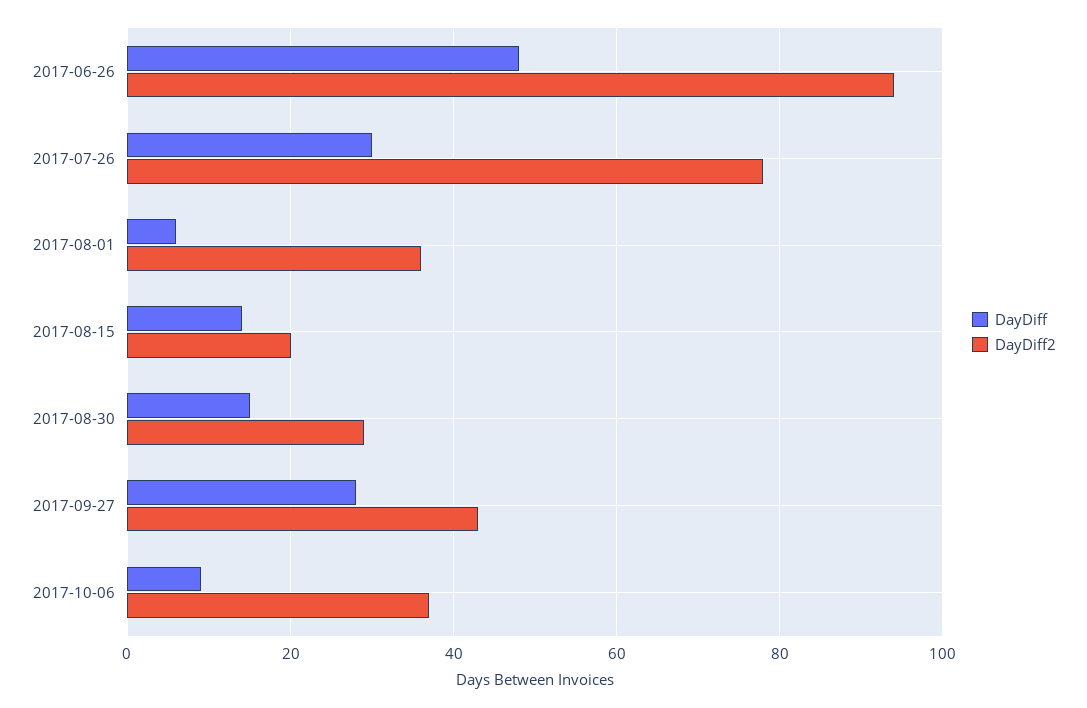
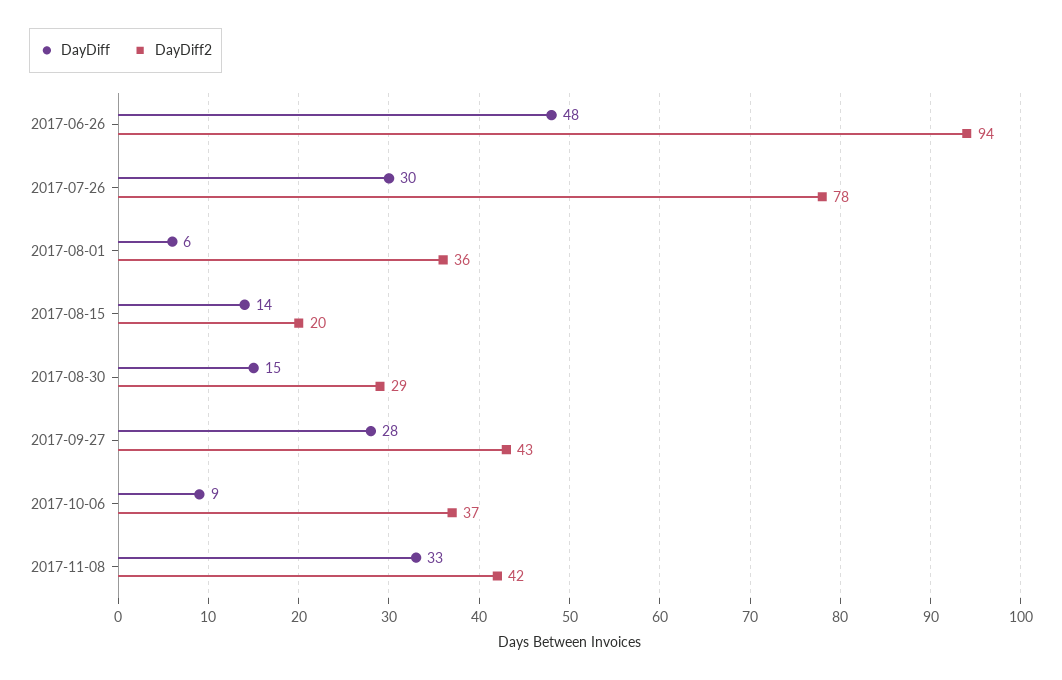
DayDiff, 2017-11-08: none -> 33
DayDiff2, 2017-11-08: none -> 42

